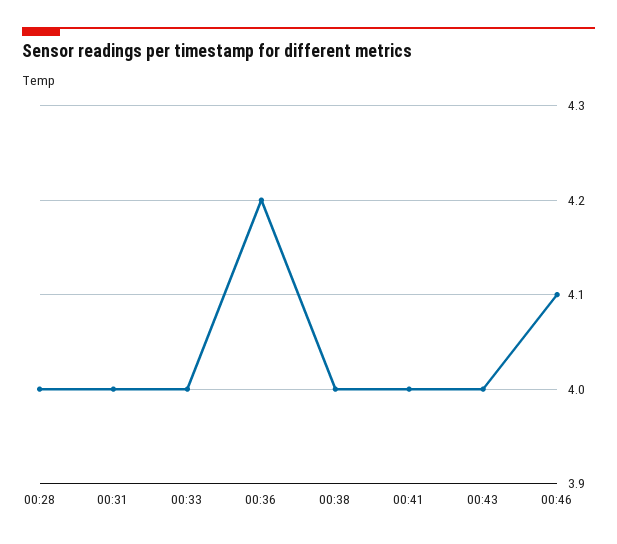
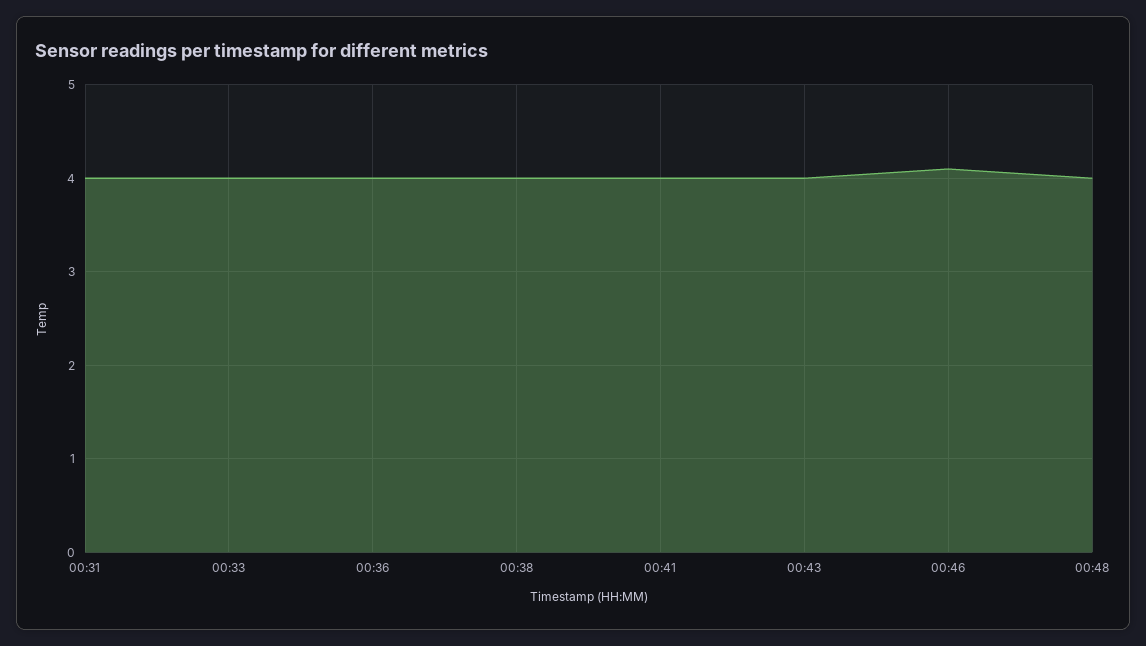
00:28: 4 -> none
00:36: 4.2 -> 4
00:48: none -> 4

